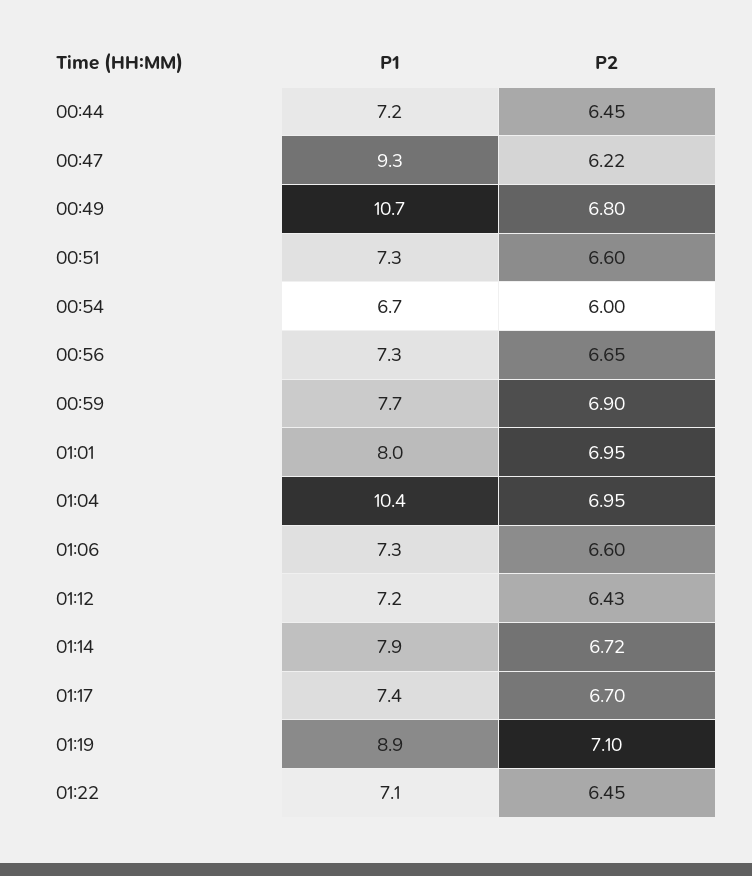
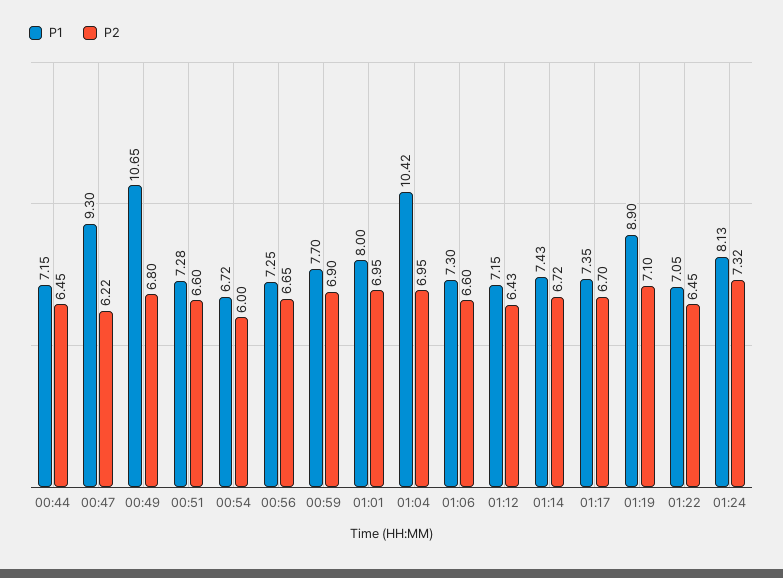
P1, 01:14: 7.9 -> 7.43
P1, 01:24: none -> 8.13
P2, 01:24: none -> 7.32

